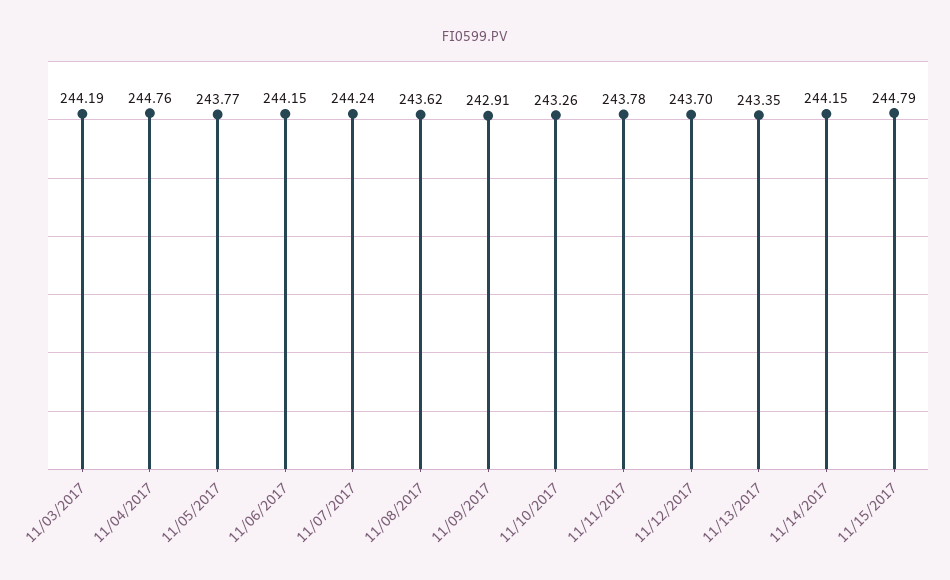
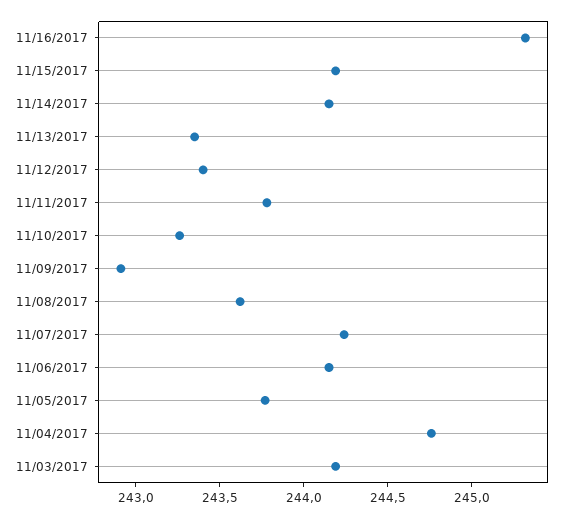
11/12/2017: 243.7 -> 243.4
11/15/2017: 244.79 -> 244.2
11/16/2017: none -> 245.3

